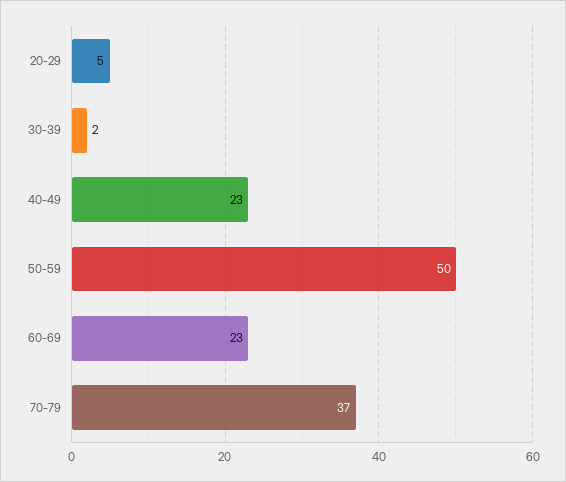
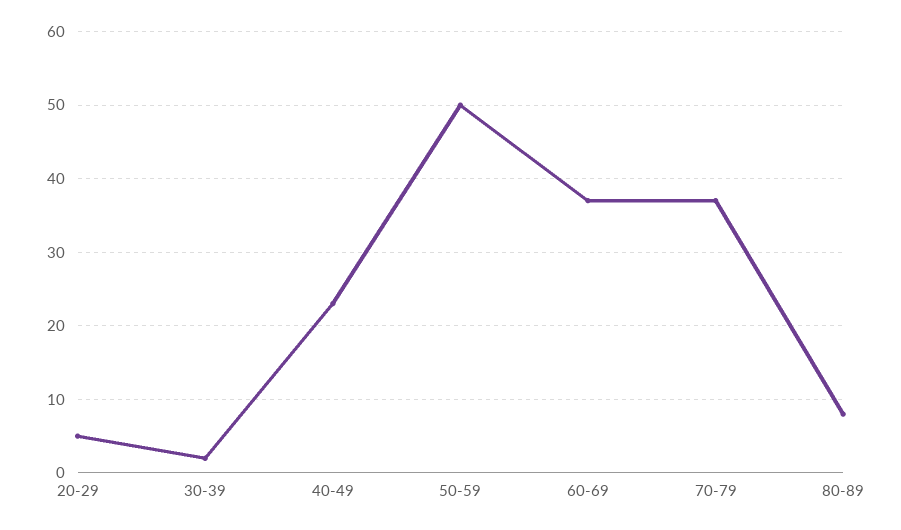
60-69: 23 -> 37
80-89: none -> 8

